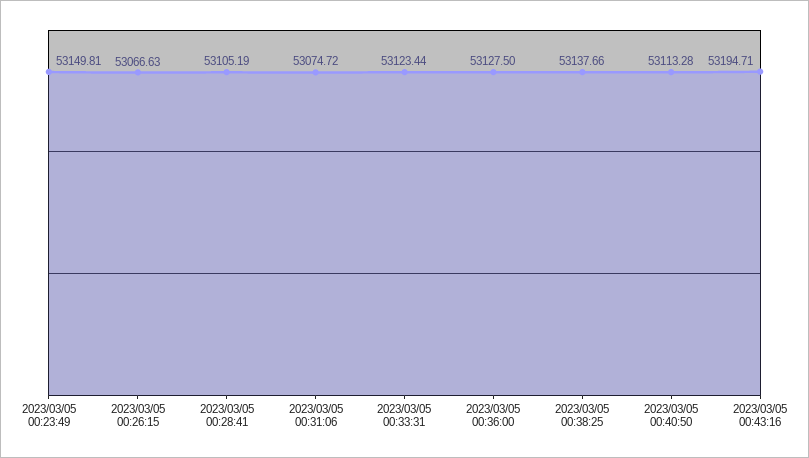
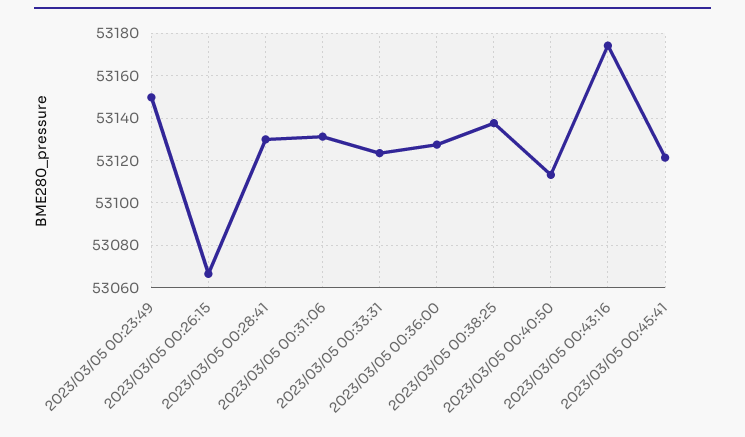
2023/03/05 00:28:41: 53105.19 -> 53130
2023/03/05 00:31:06: 53074.72 -> 53130
2023/03/05 00:43:16: 53194.71 -> 53175
2023/03/05 00:45:41: none -> 53120

